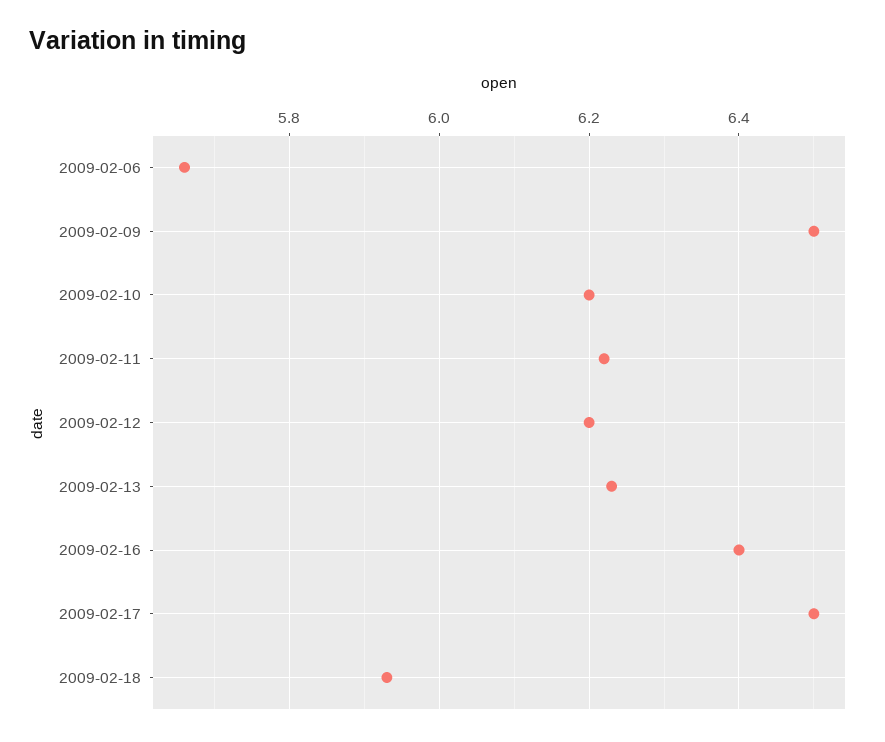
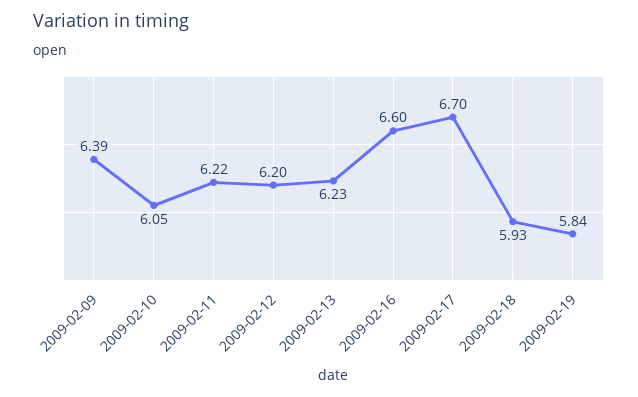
2009-02-06: 5.65 -> none
2009-02-09: 6.5 -> 6.39
2009-02-10: 6.2 -> 6.05
2009-02-16: 6.4 -> 6.6
2009-02-17: 6.5 -> 6.7
2009-02-19: none -> 5.84

